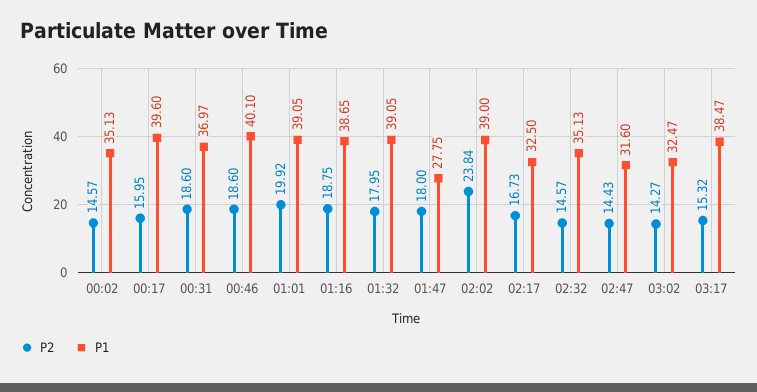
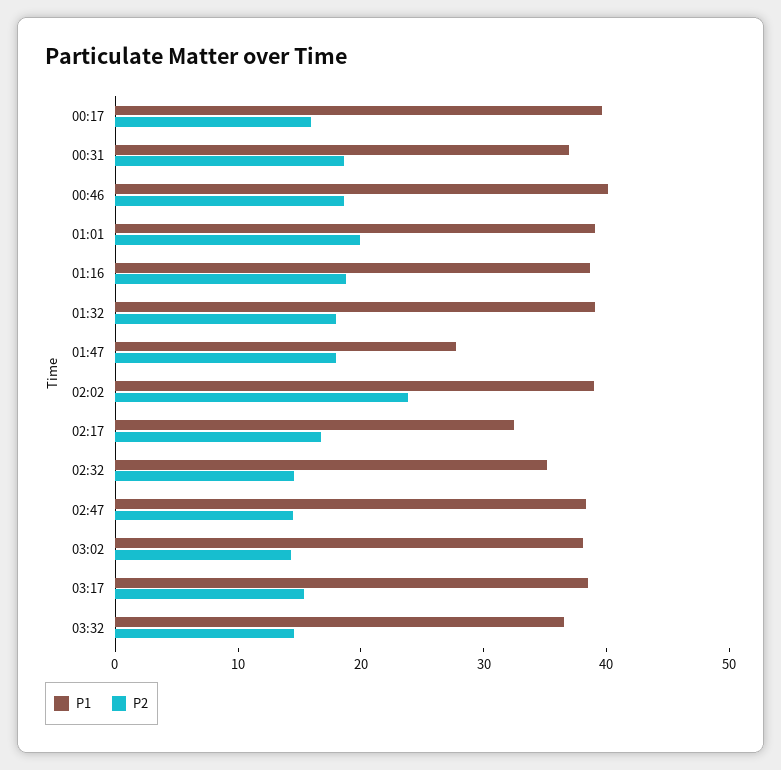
P2, 00:02: 14.57 -> none
P1, 00:02: 35.13 -> none
P1, 02:47: 31.6 -> 38
P1, 03:02: 32.47 -> 38
P1, 03:32: none -> 36
P2, 03:32: none -> 14

